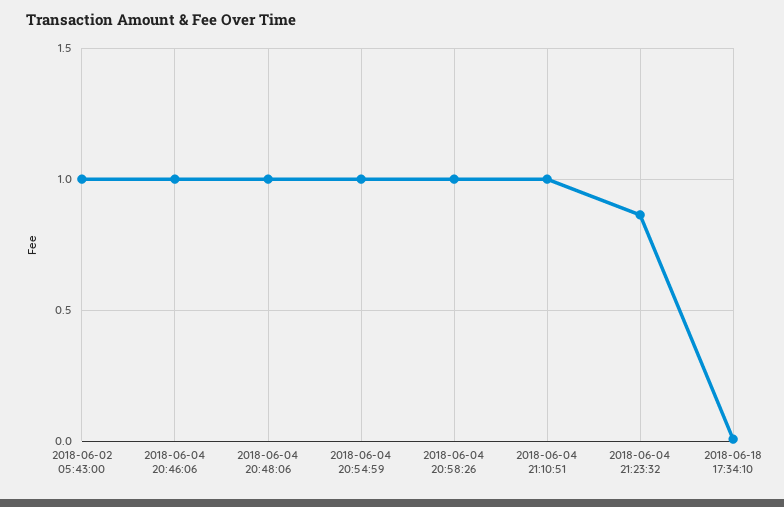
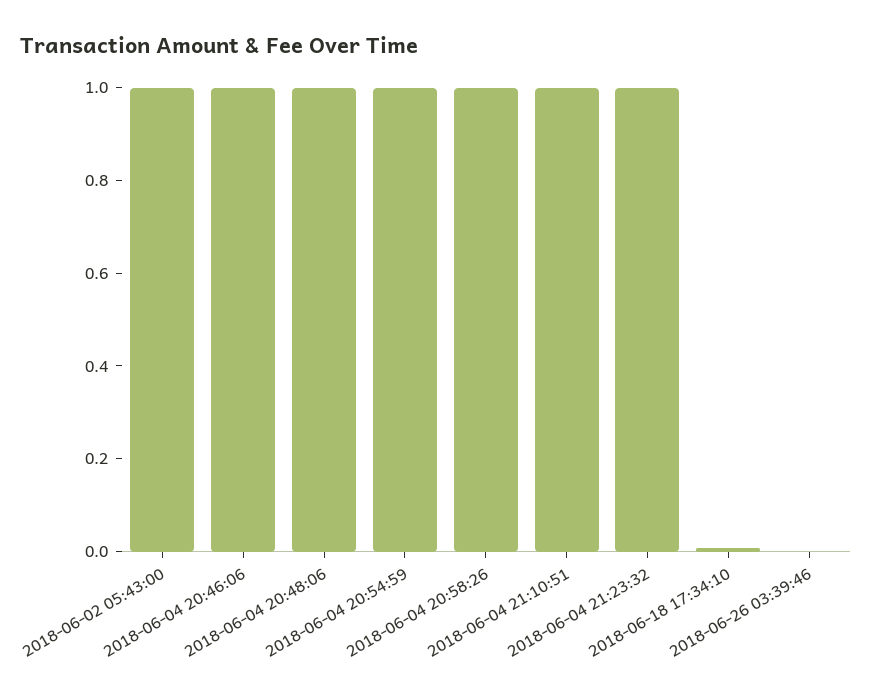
2018-06-04 21:23:32: 0.85 -> 1
2018-06-26 03:39:46: none -> 0

